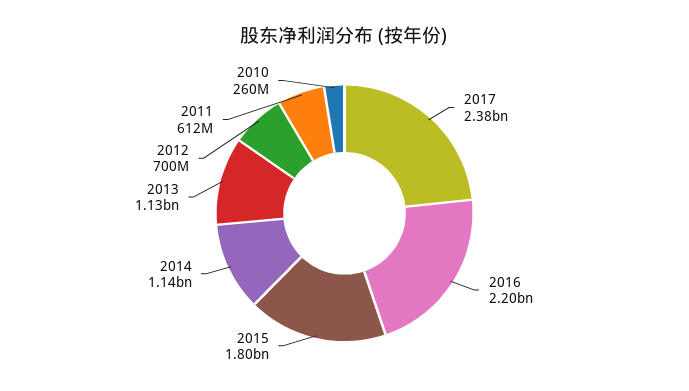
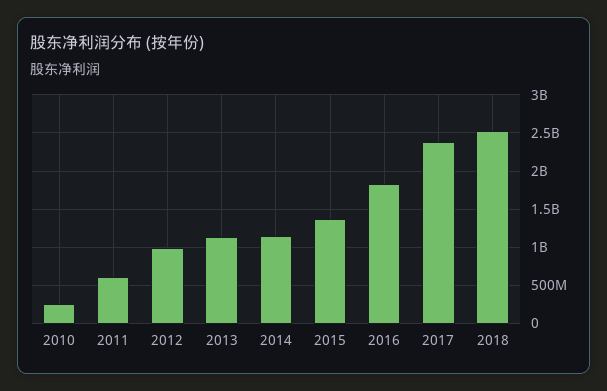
2016: 2200000000 -> 1800000000
2015: 1800000000 -> 1400000000
2012: 700000000 -> 1000000000
2018: none -> 2500000000

